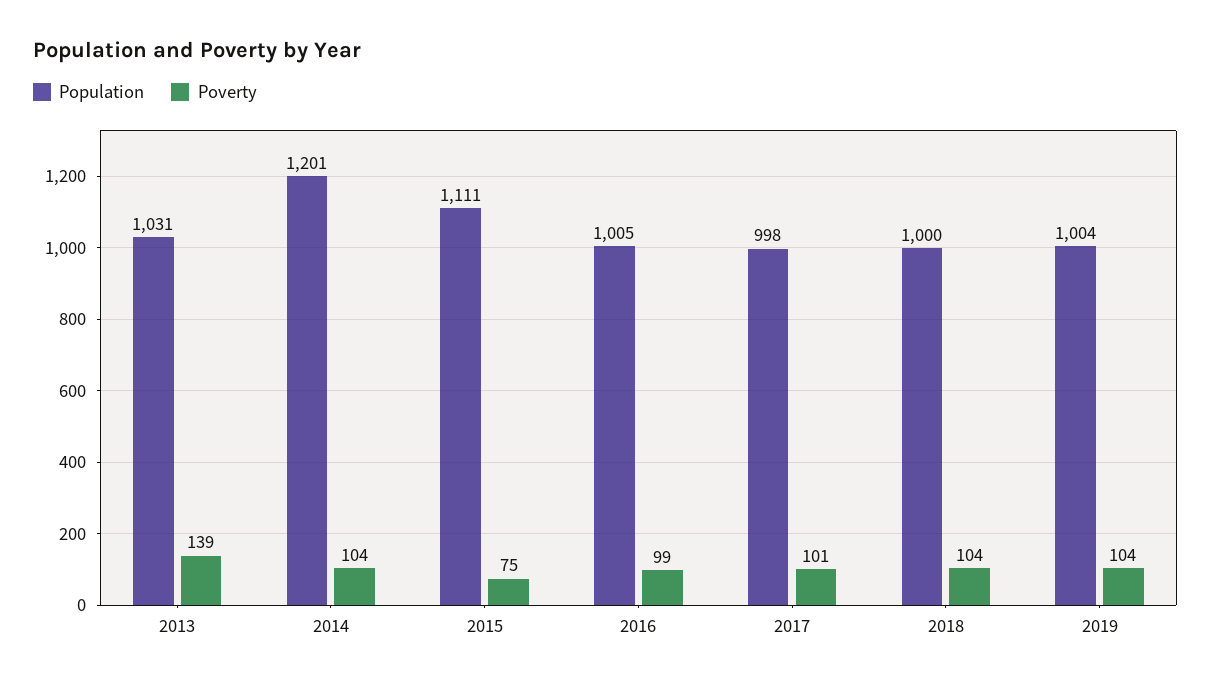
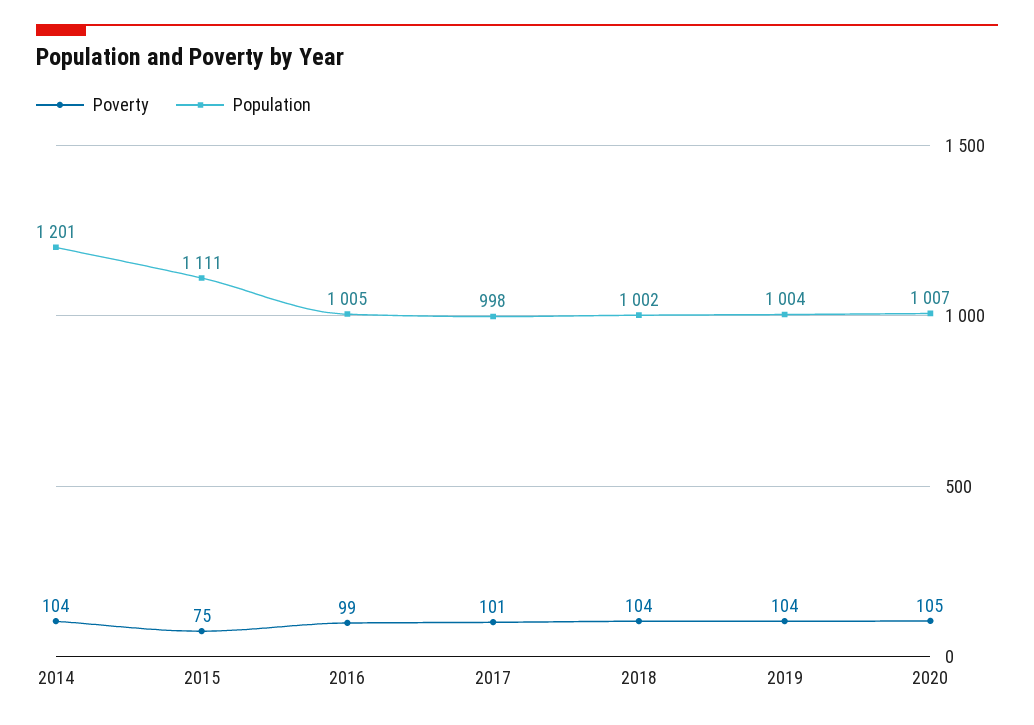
Population, 2013: 1031 -> none
Poverty, 2013: 139 -> none
Population, 2018: 1000 -> 1002
Poverty, 2020: none -> 105
Population, 2020: none -> 1007

